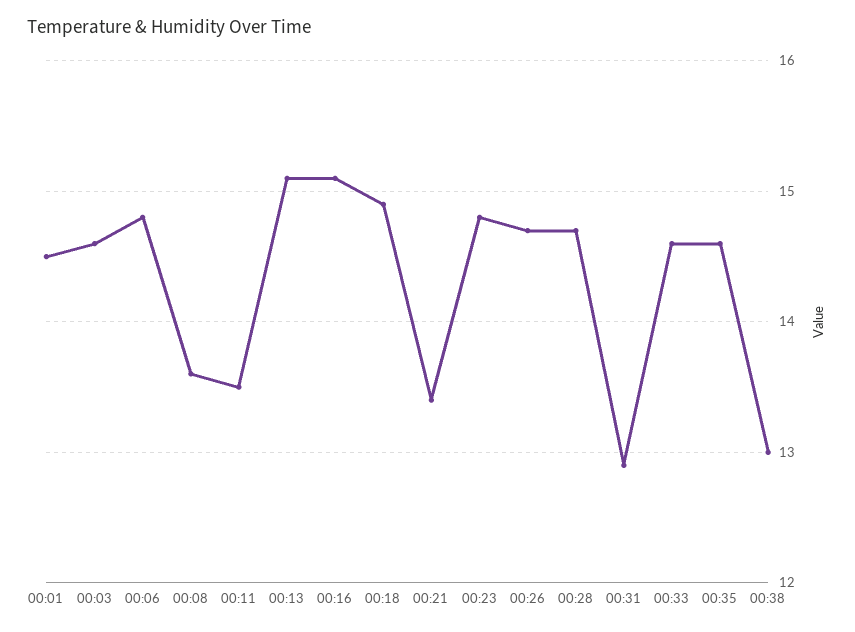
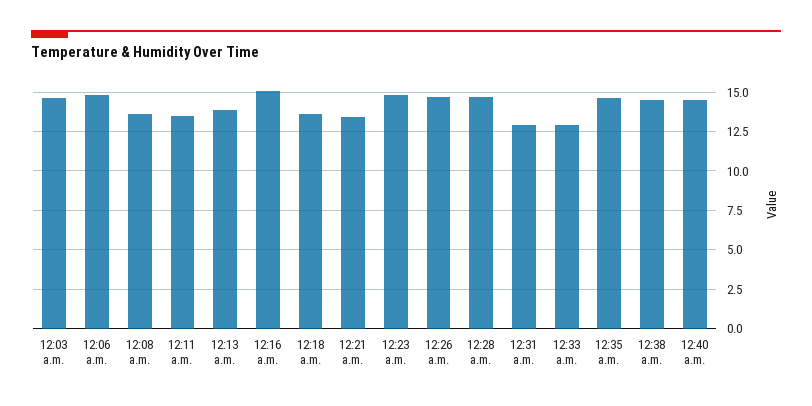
00:01: 14.5 -> none
00:13: 15.1 -> 14
00:18: 14.9 -> 13.5
00:33: 14.6 -> 13
00:38: 13 -> 14.5
12:40 a.m.: none -> 14.5

